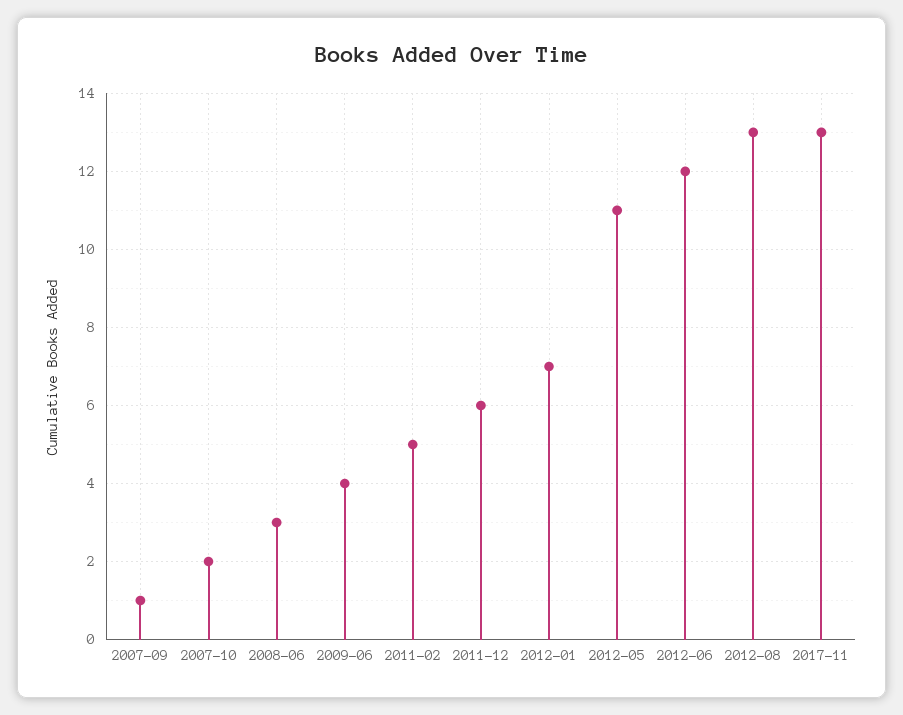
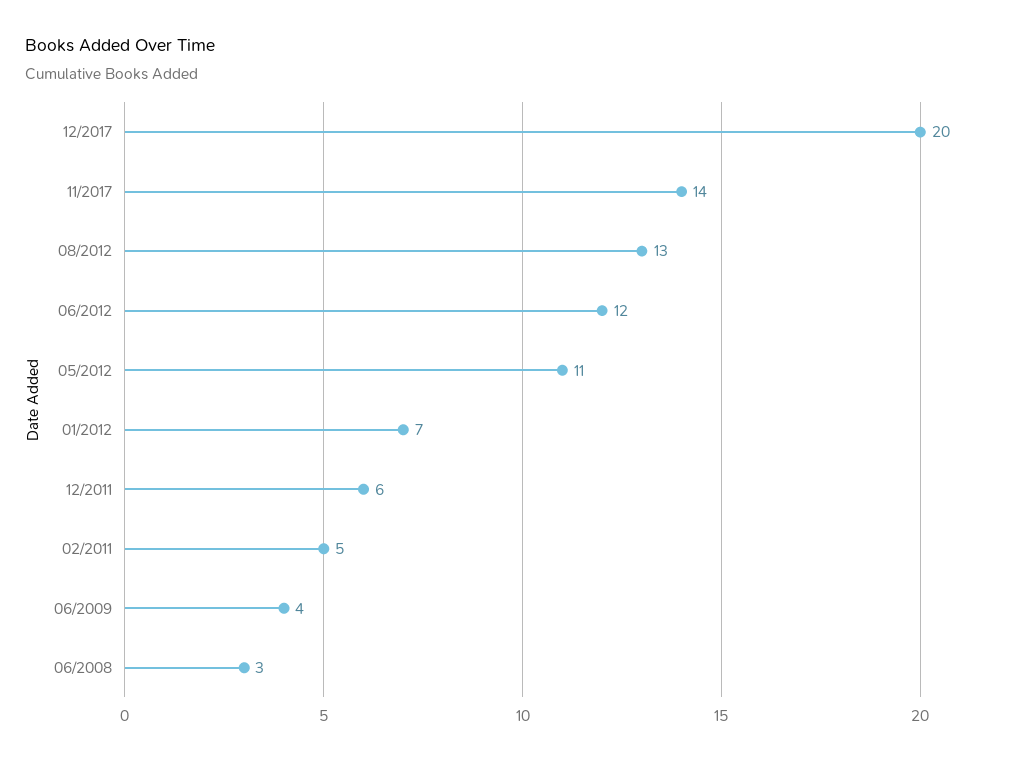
2007-09: 1 -> none
2007-10: 2 -> none
2017-11: 13 -> 14
12/2017: none -> 20

